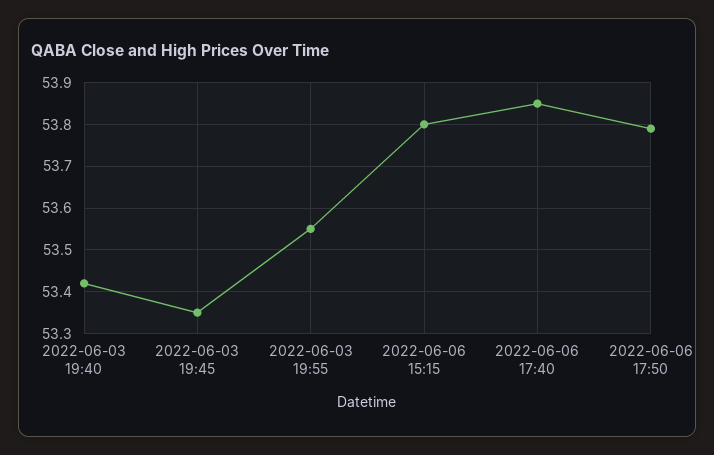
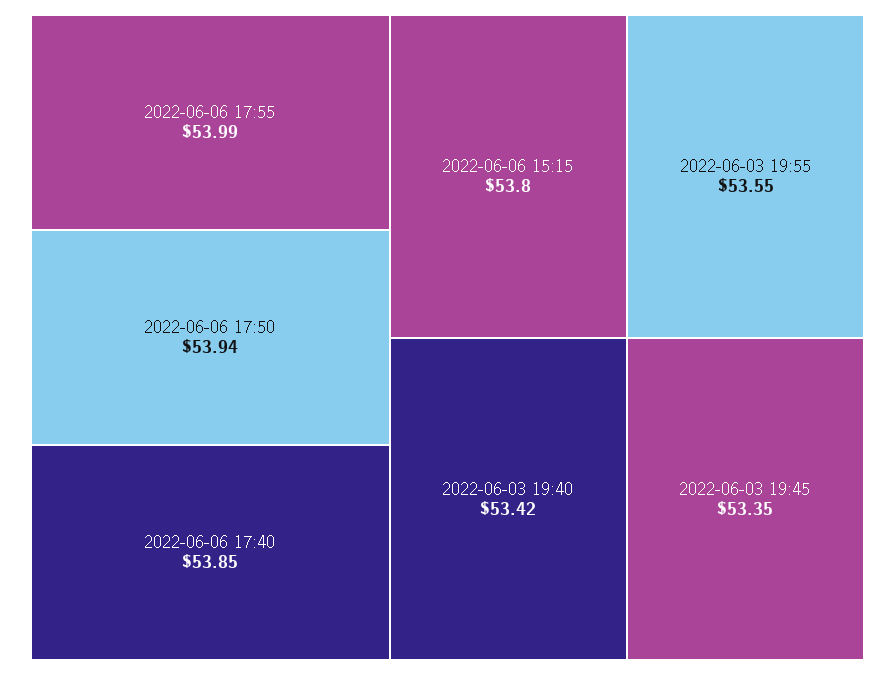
2022-06-06 17:50: 53.8 -> 53.94
2022-06-06 17:55: none -> 53.99

